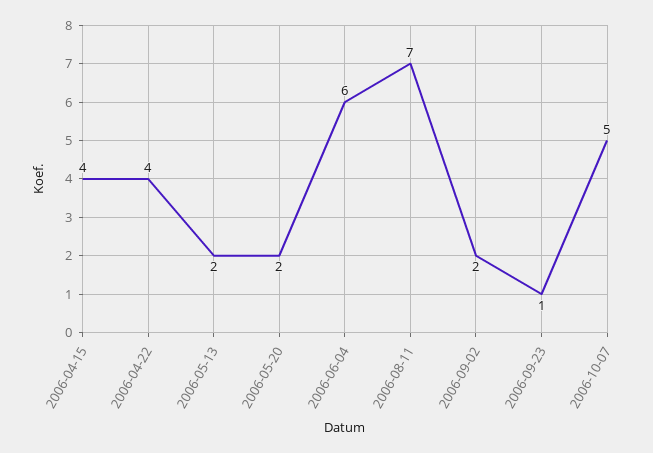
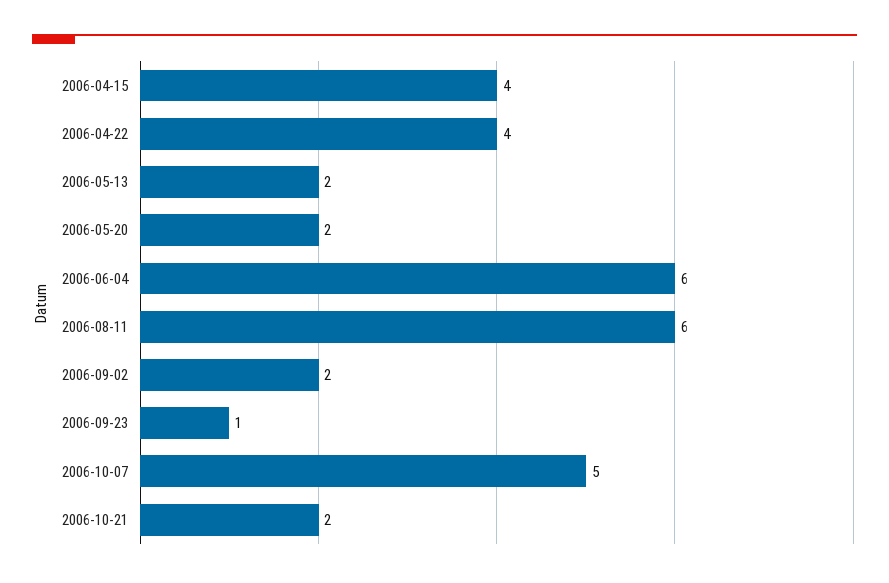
2006-08-11: 7 -> 6
2006-10-21: none -> 2

